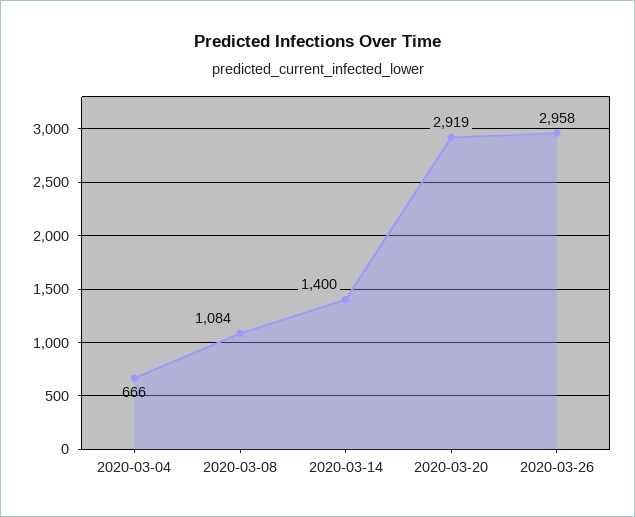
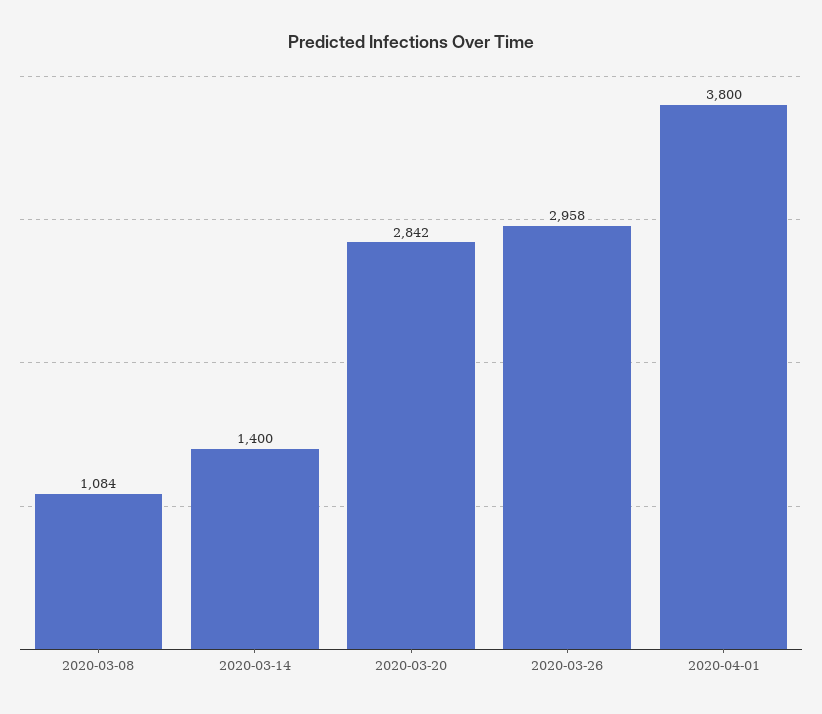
2020-03-04: 666 -> none
2020-03-20: 2919 -> 2842
2020-04-01: none -> 3800

